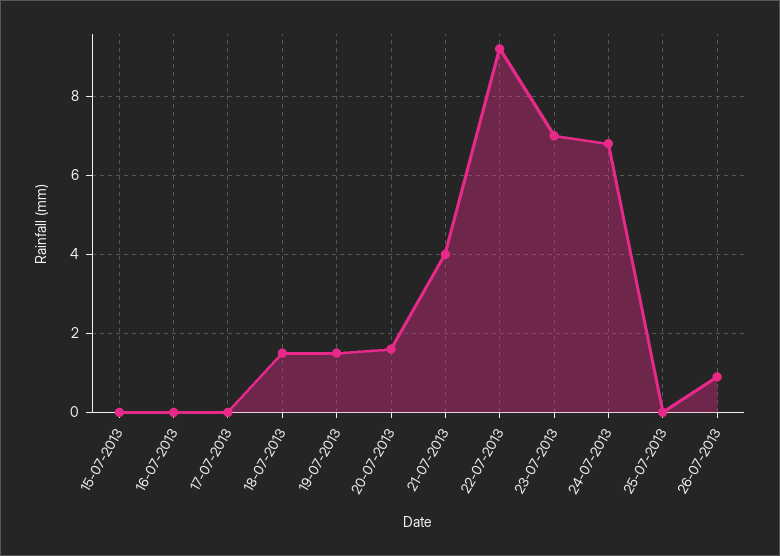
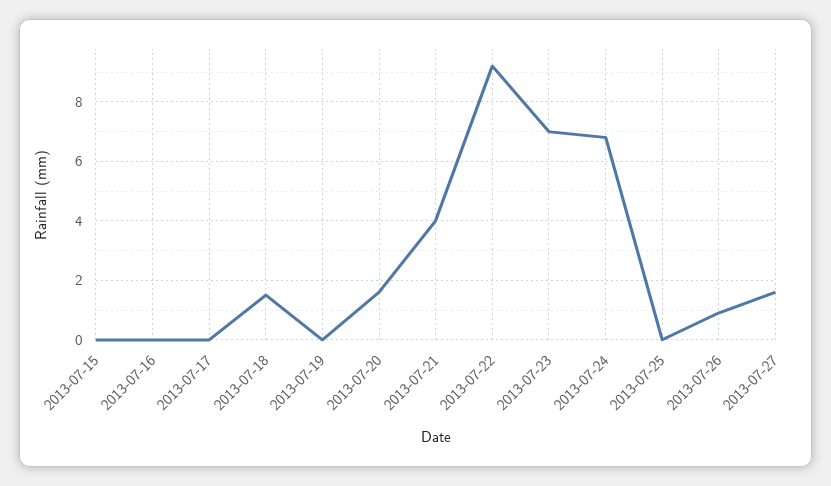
19-07-2013: 1.5 -> 0
2013-07-27: none -> 1.5

